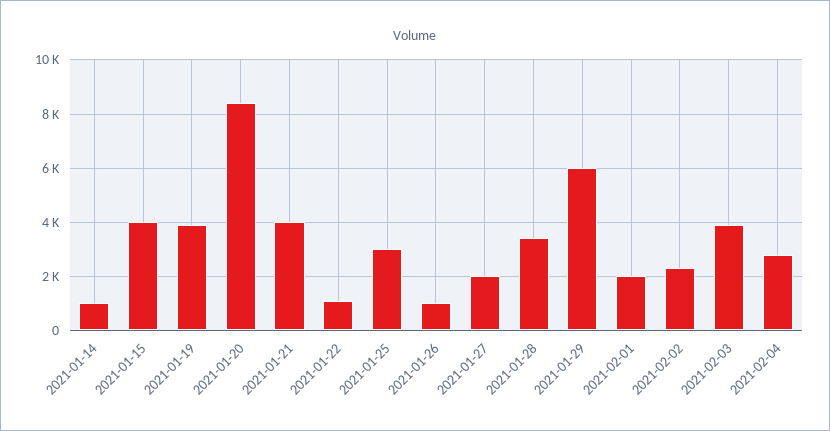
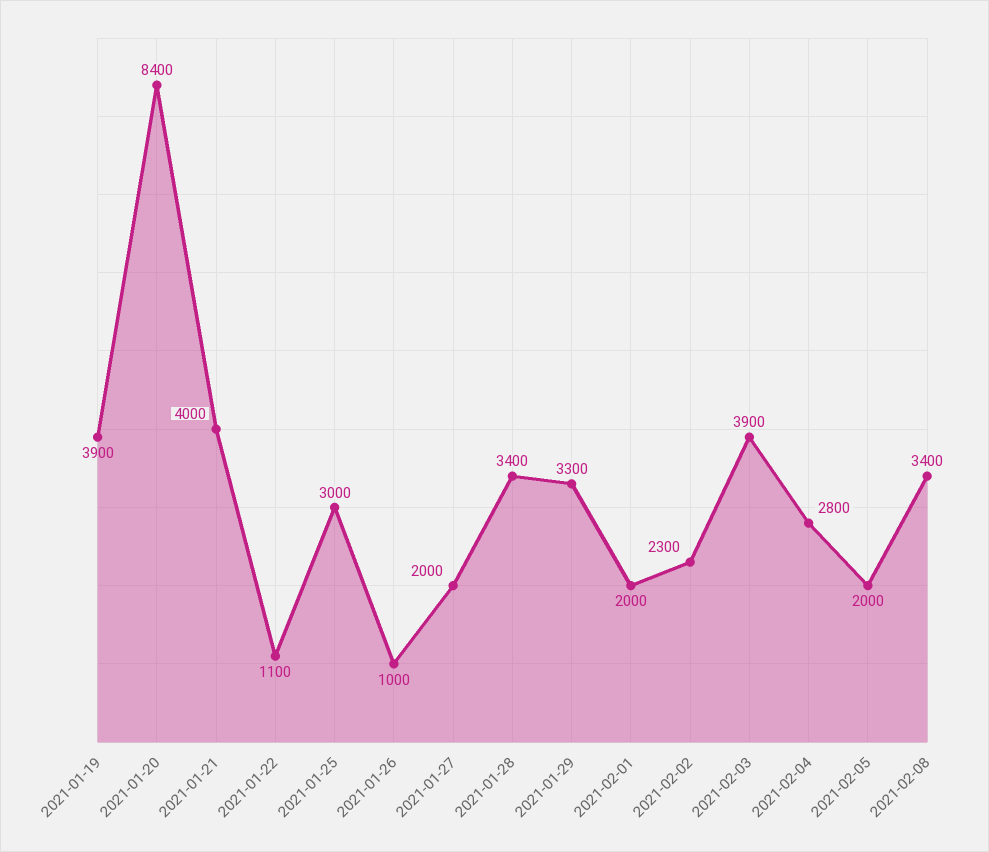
2021-01-14: 1000 -> none
2021-01-15: 4000 -> none
2021-01-29: 6000 -> 3300
2021-02-05: none -> 2000
2021-02-08: none -> 3400

